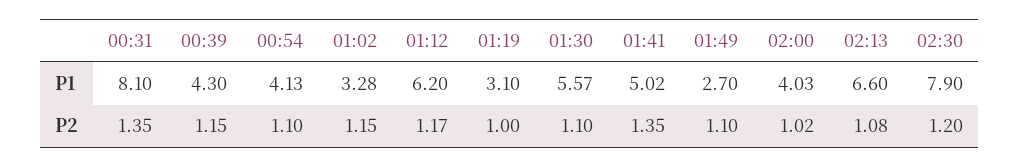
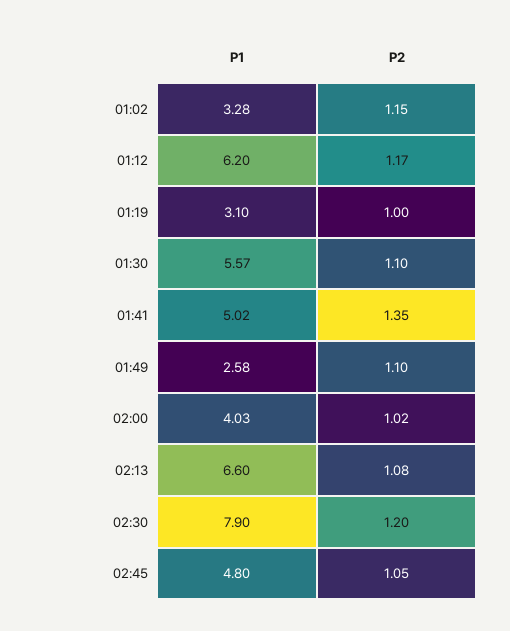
00:31, P1: 8.1 -> none
00:39, P1: 4.3 -> none
00:54, P1: 4.13 -> none
01:49, P1: 2.7 -> 2.58
00:31, P2: 1.35 -> none
00:39, P2: 1.15 -> none
00:54, P2: 1.1 -> none
02:45, P1: none -> 4.8
02:45, P2: none -> 1.05

